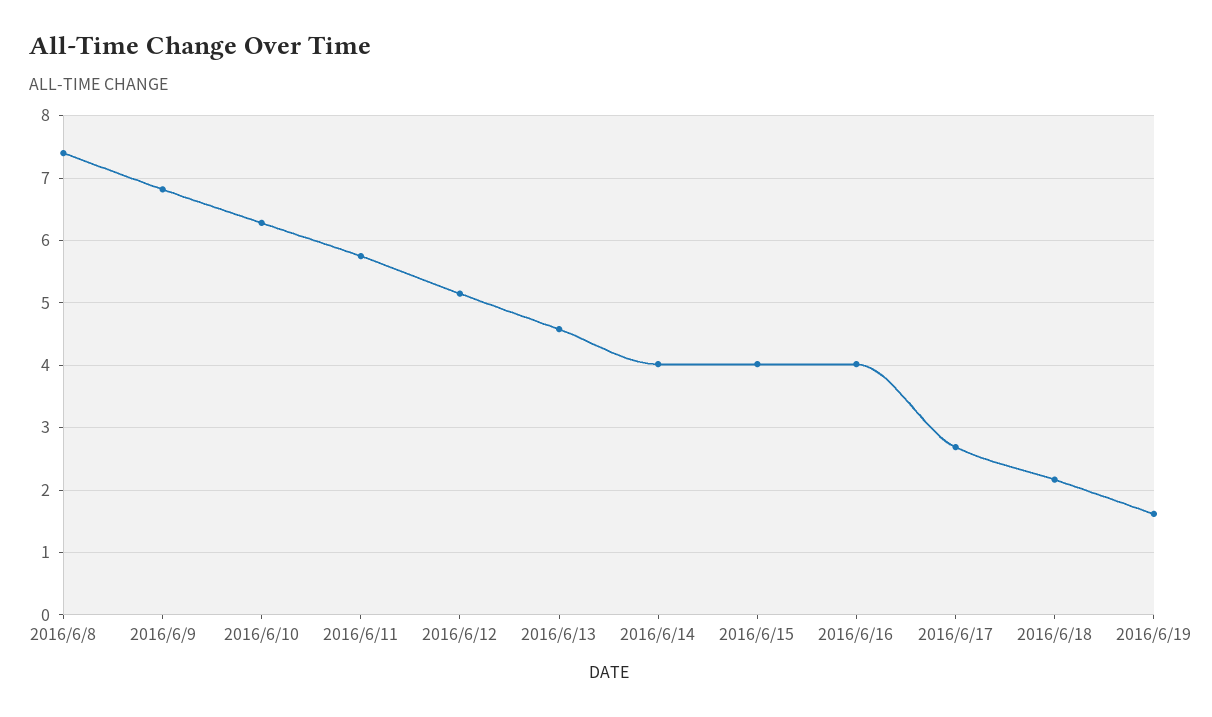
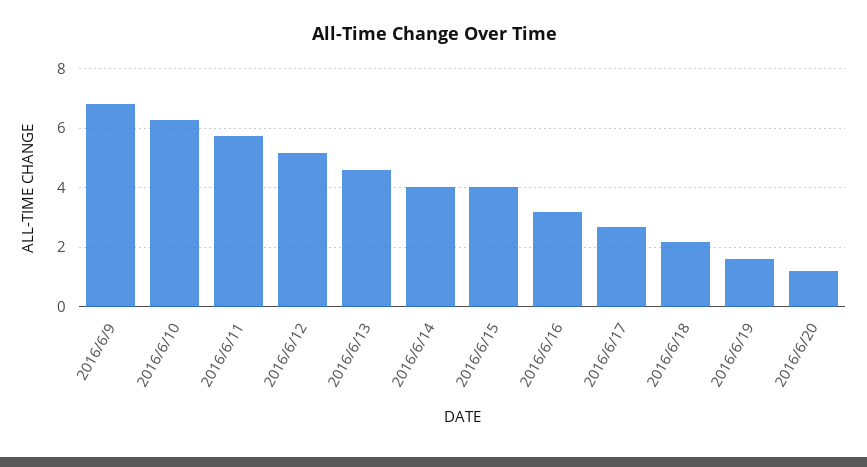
2016/6/8: 7.4 -> none
2016/6/16: 4 -> 3.25
2016/6/20: none -> 1.25

